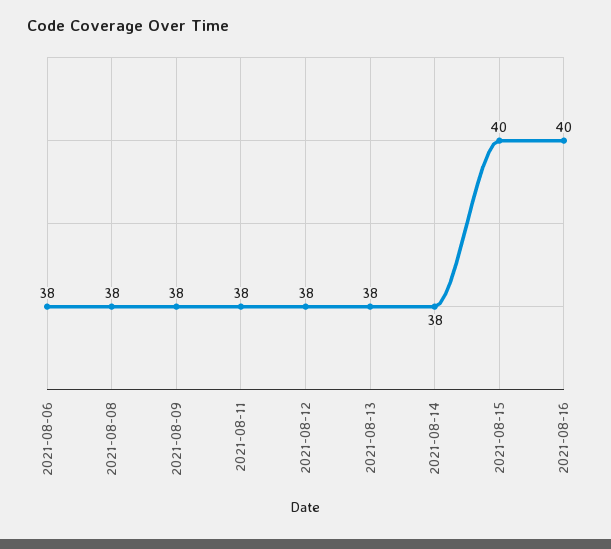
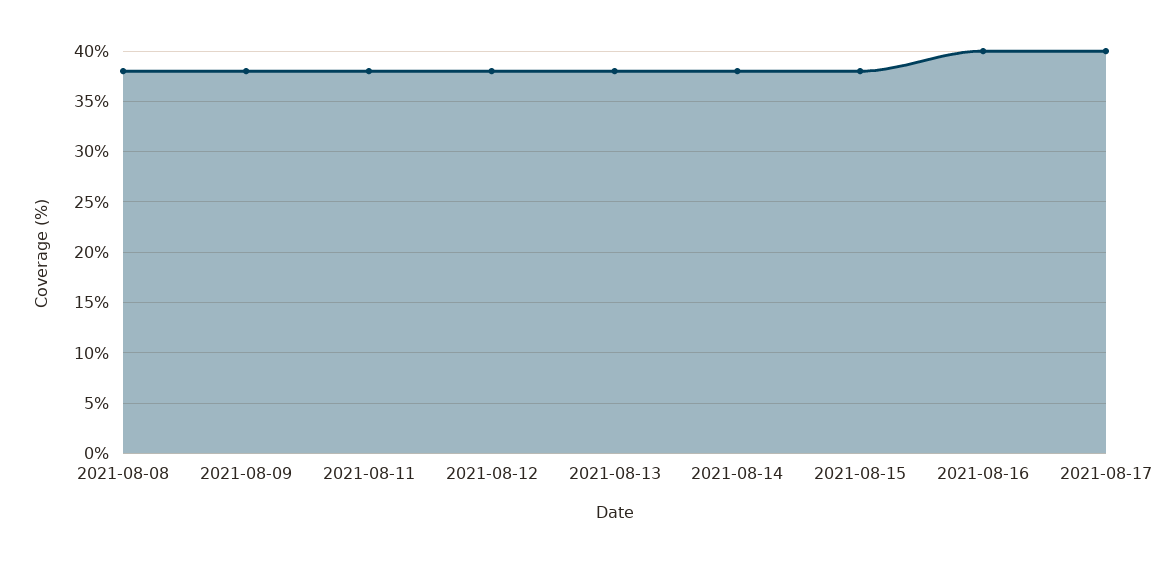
2021-08-06: 38 -> none
2021-08-15: 40 -> 38
2021-08-17: none -> 40

